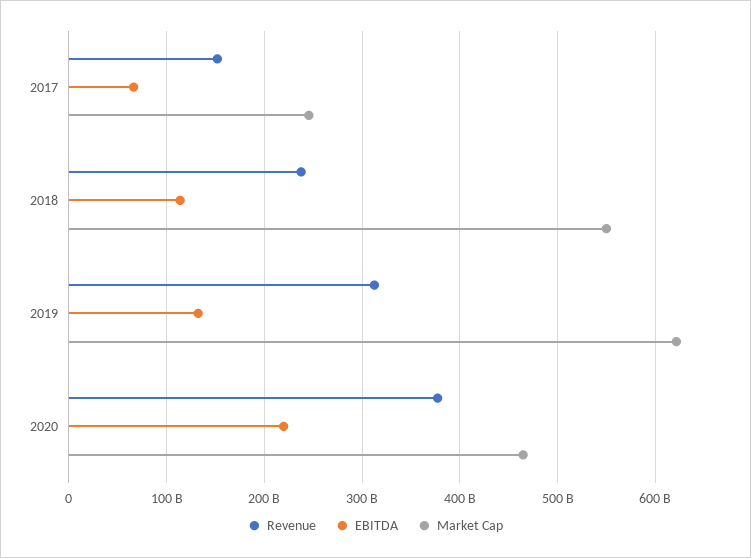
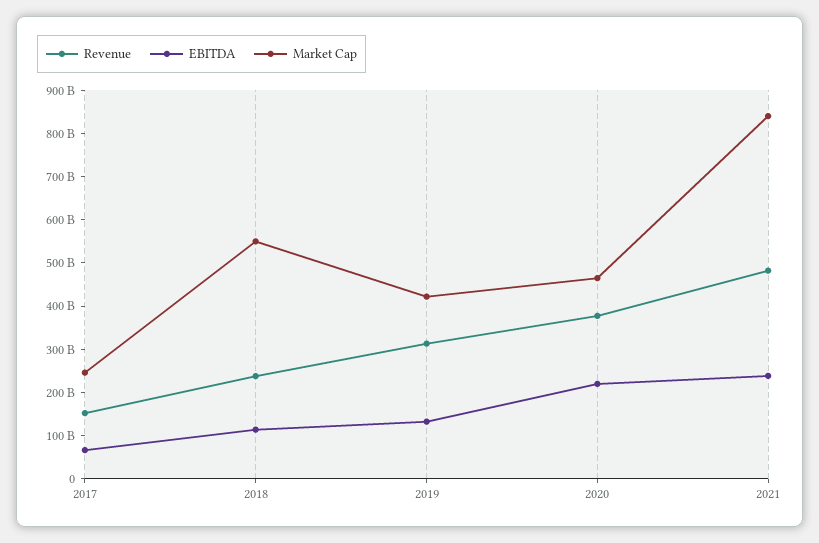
Market Cap, 2019: 620000000000 -> 420000000000
Revenue, 2021: none -> 480000000000
EBITDA, 2021: none -> 240000000000
Market Cap, 2021: none -> 840000000000

